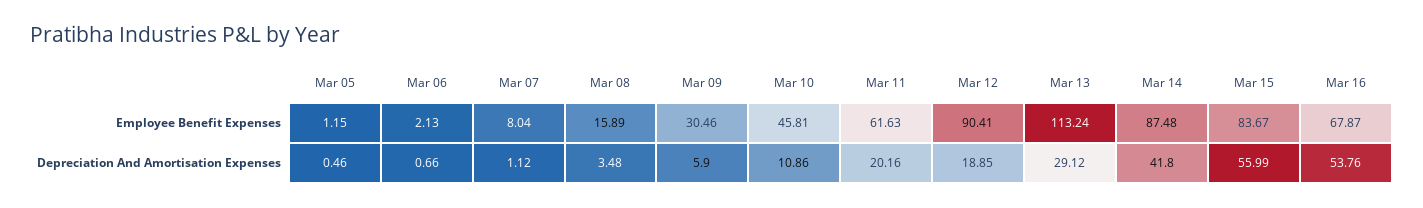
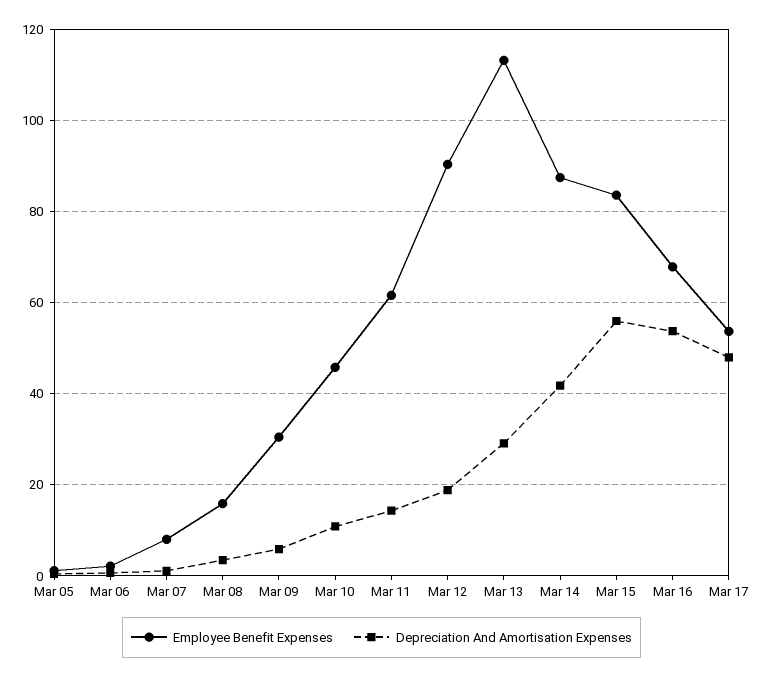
Depreciation And Amortisation Expenses, Mar 11: 20.16 -> 14
Employee Benefit Expenses, Mar 17: none -> 54
Depreciation And Amortisation Expenses, Mar 17: none -> 48

